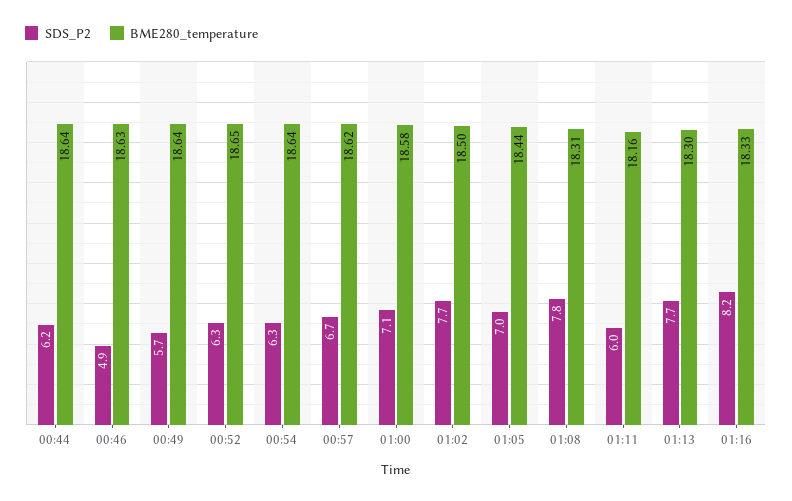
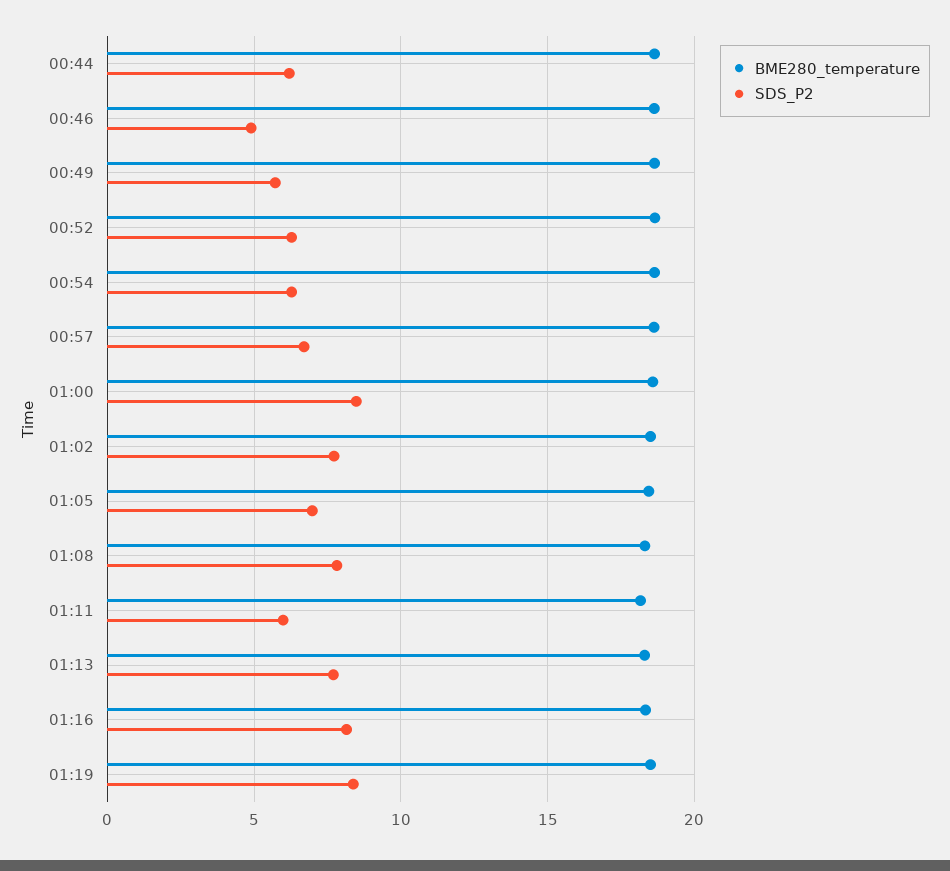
SDS_P2, 01:00: 7.1 -> 8.5
BME280_temperature, 01:19: none -> 18.5
SDS_P2, 01:19: none -> 8.5

